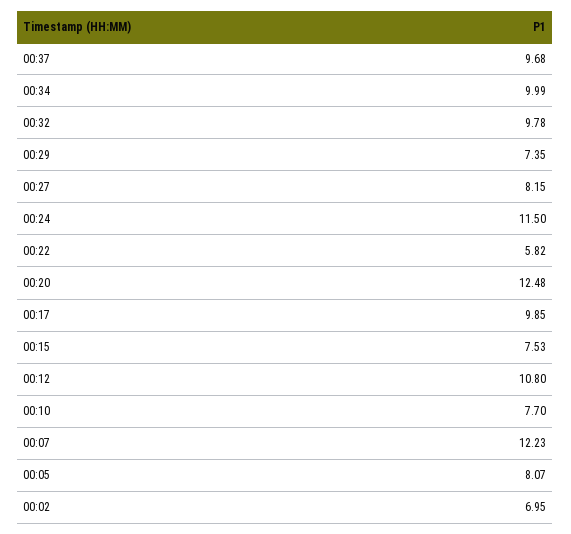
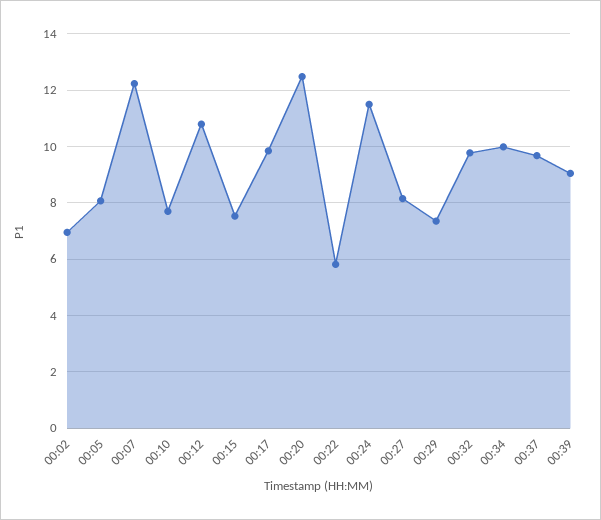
00:39: none -> 9

